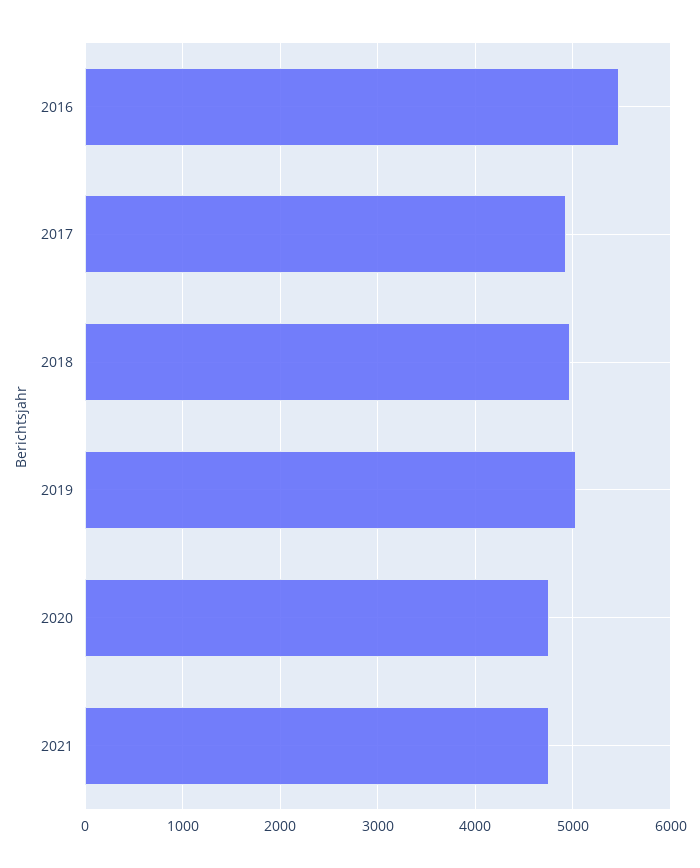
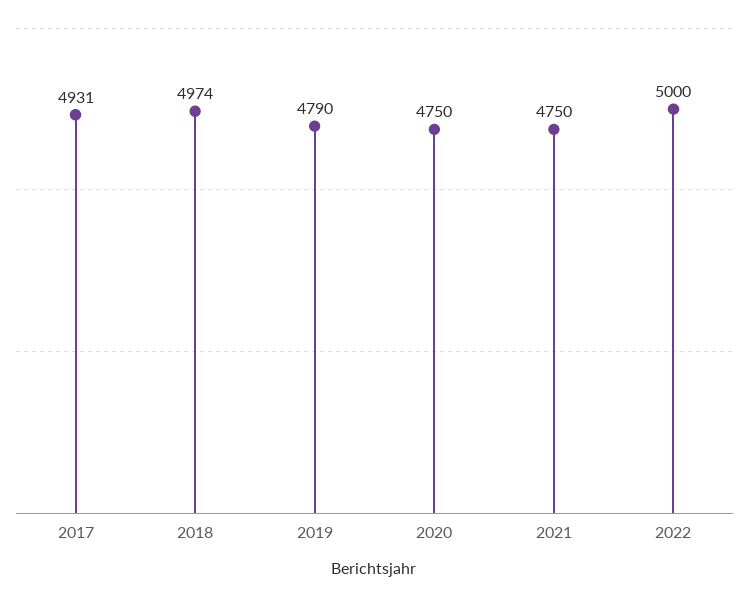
2016: 5500 -> none
2019: 5000 -> 4790
2022: none -> 5000

